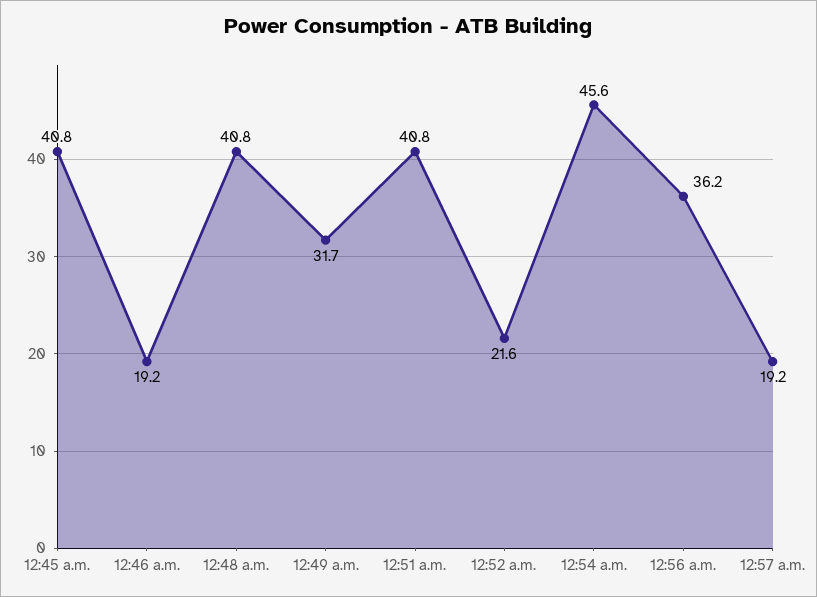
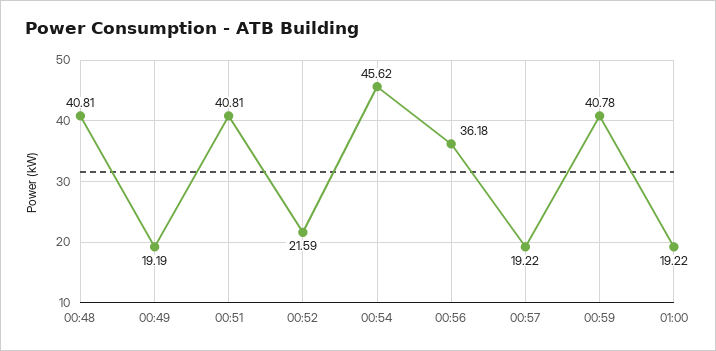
12:45 a.m.: 40.8 -> none
12:46 a.m.: 19.2 -> none
12:49 a.m.: 31.7 -> 19.19
00:59: none -> 40.78
01:00: none -> 19.22

